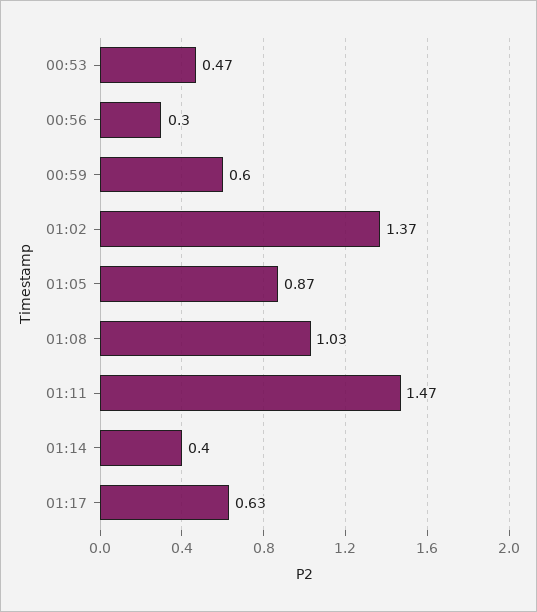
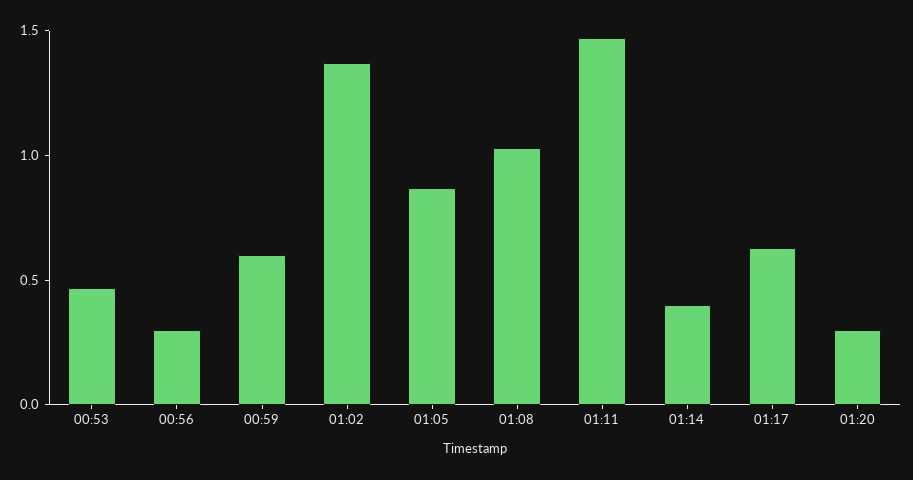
01:20: none -> 0.3

